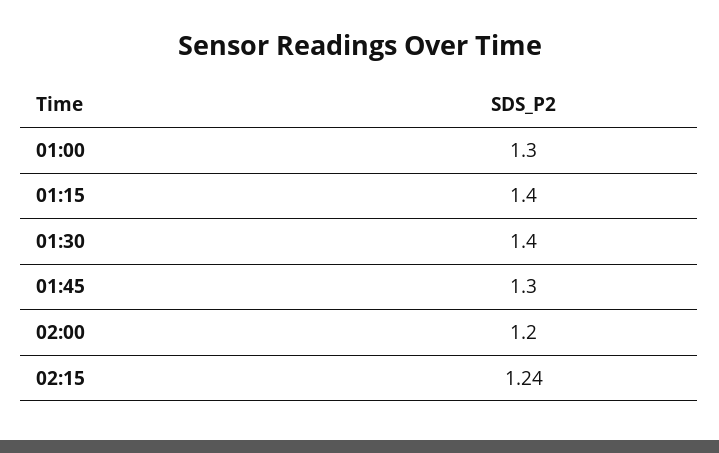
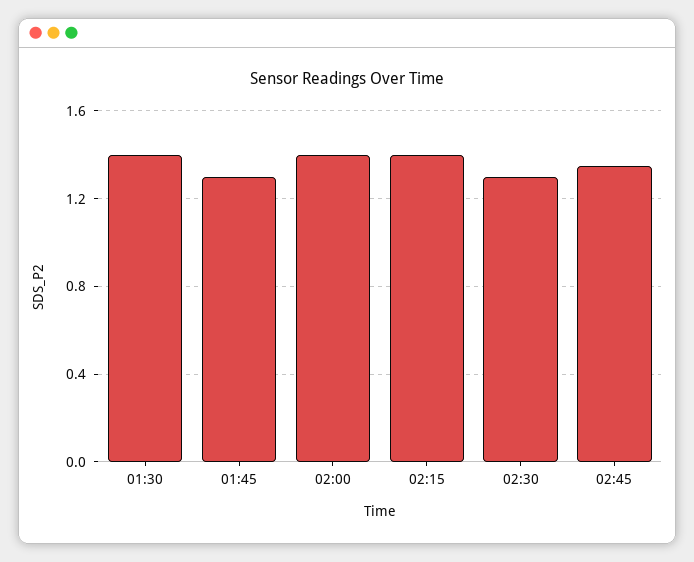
01:00: 1.3 -> none
01:15: 1.4 -> none
02:00: 1.2 -> 1.4
02:15: 1.24 -> 1.4
02:30: none -> 1.3
02:45: none -> 1.35

